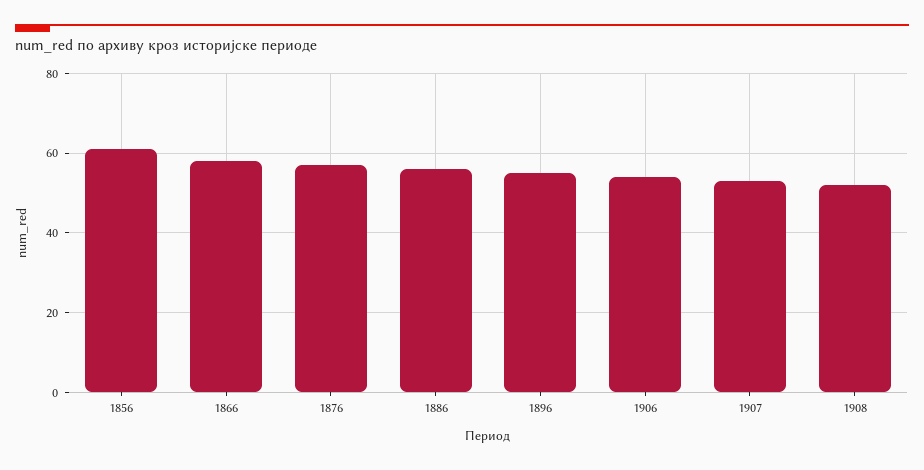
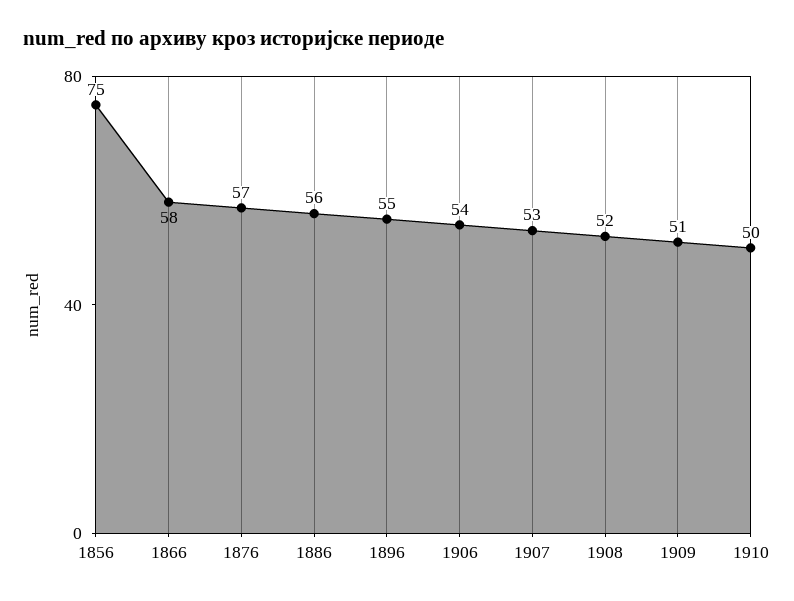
1856: 60 -> 75
1909: none -> 51
1910: none -> 50

